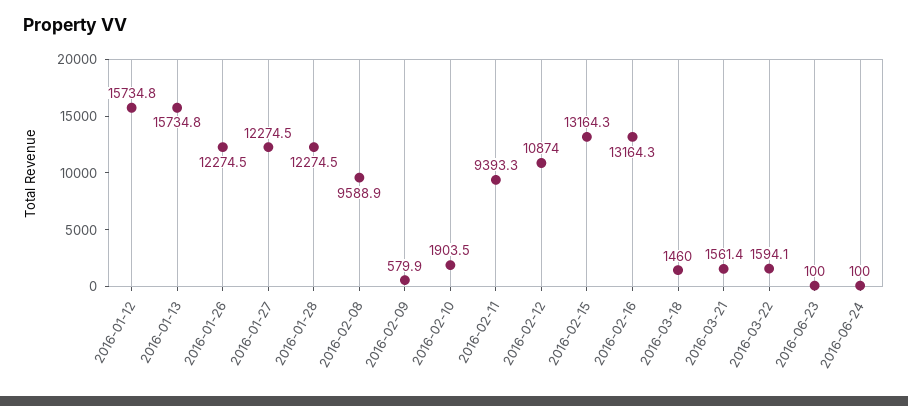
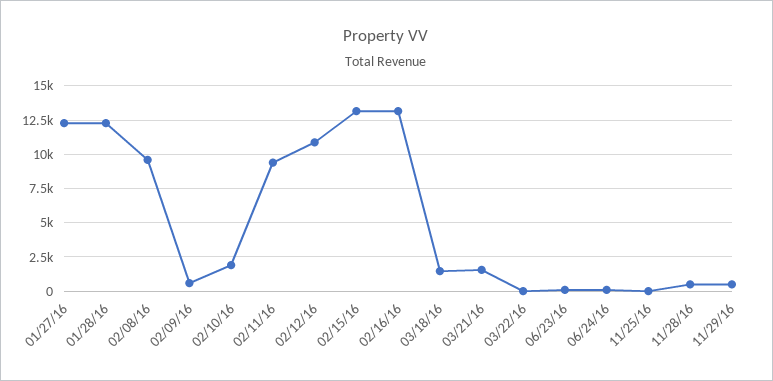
2016-01-12: 15734.8 -> none
2016-01-13: 15734.8 -> none
2016-01-26: 12274.5 -> none
2016-03-22: 1594.1 -> 0
11/25/16: none -> 0
11/28/16: none -> 500
11/29/16: none -> 500

